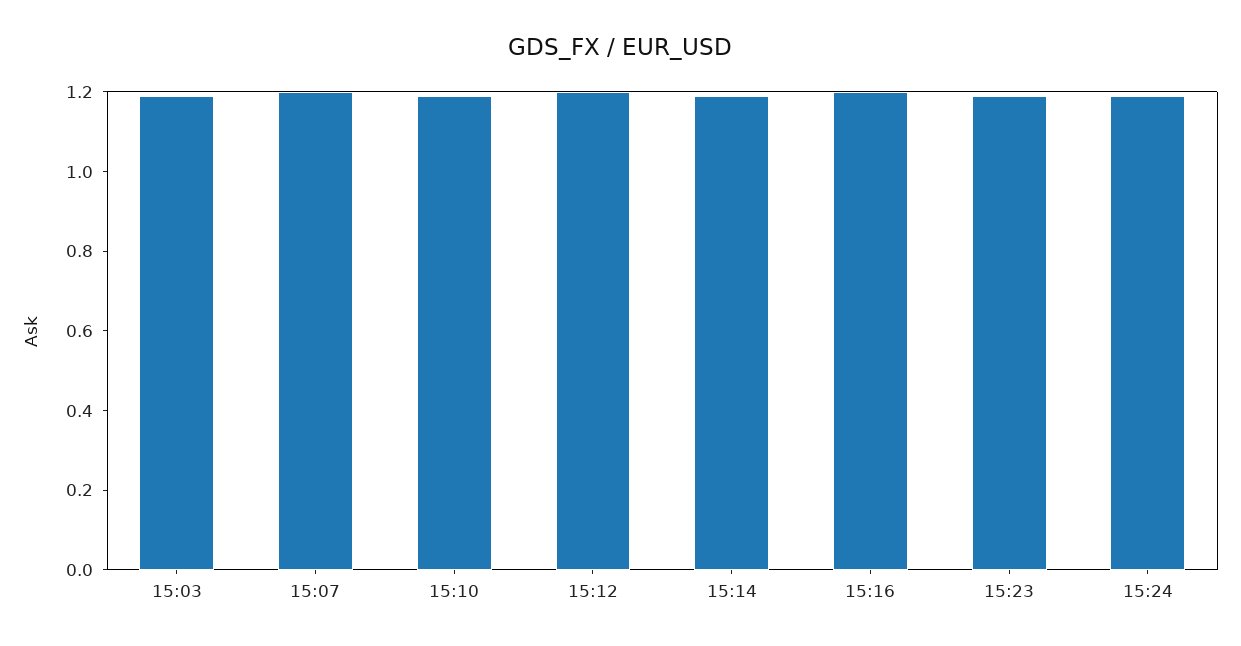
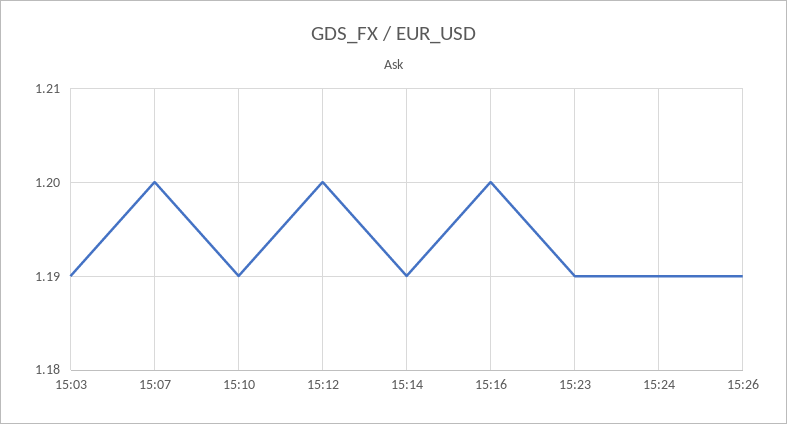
15:26: none -> 1.19

